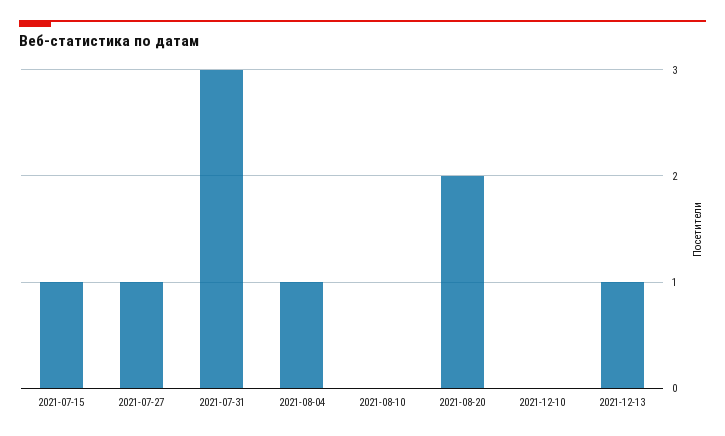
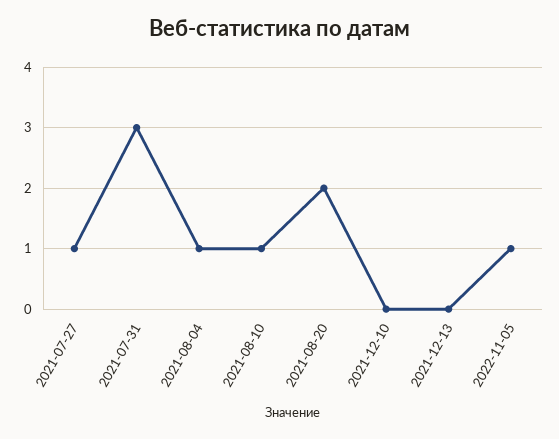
2021-07-15: 1 -> none
2021-08-10: 0 -> 1
2021-12-13: 1 -> 0
2022-11-05: none -> 1

